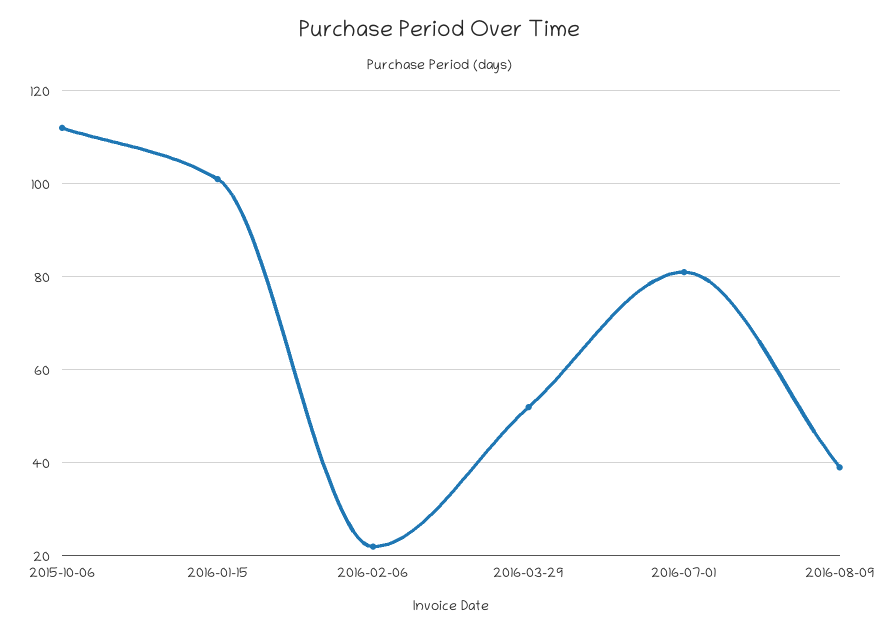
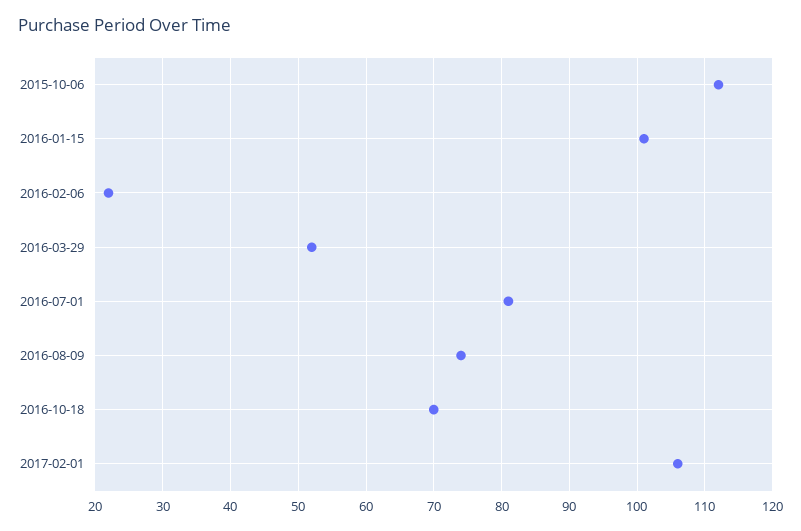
2016-08-09: 40 -> 74
2016-10-18: none -> 70
2017-02-01: none -> 106

